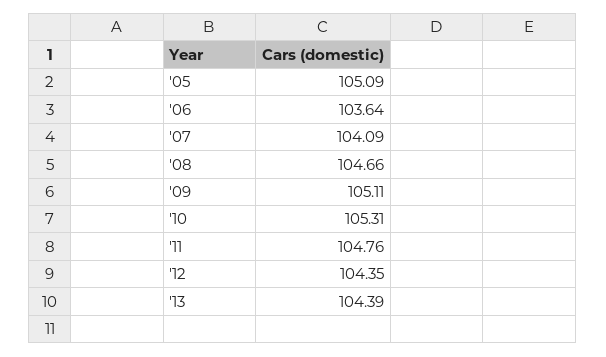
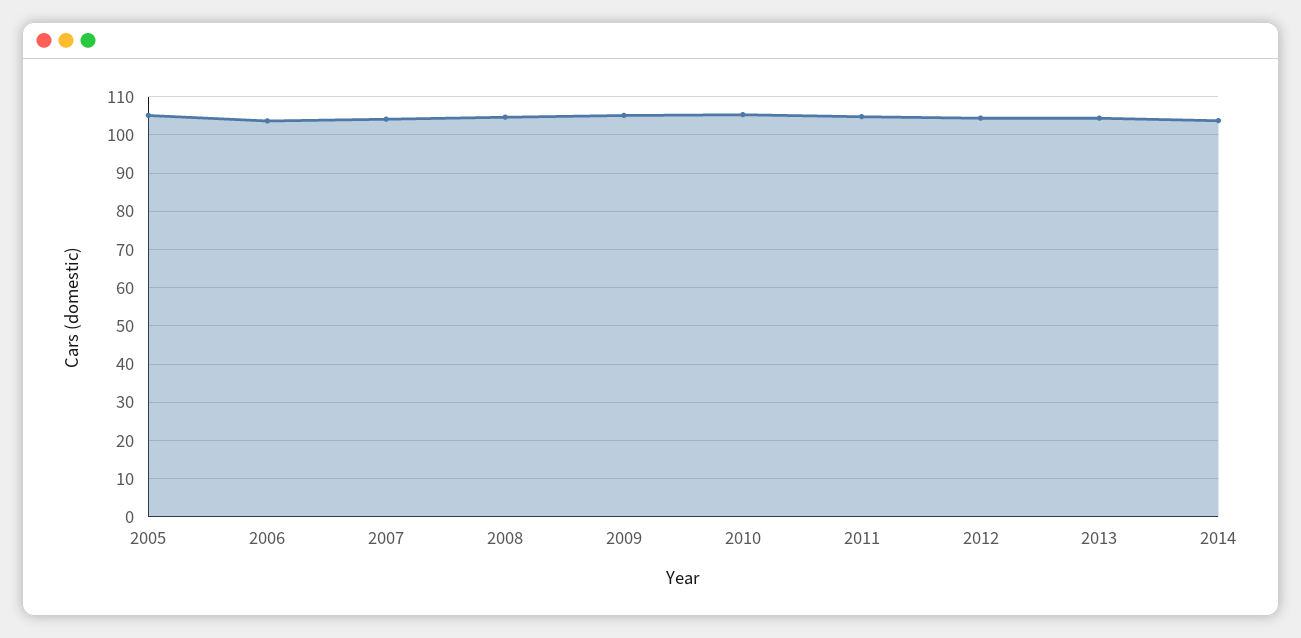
2014: none -> 104

